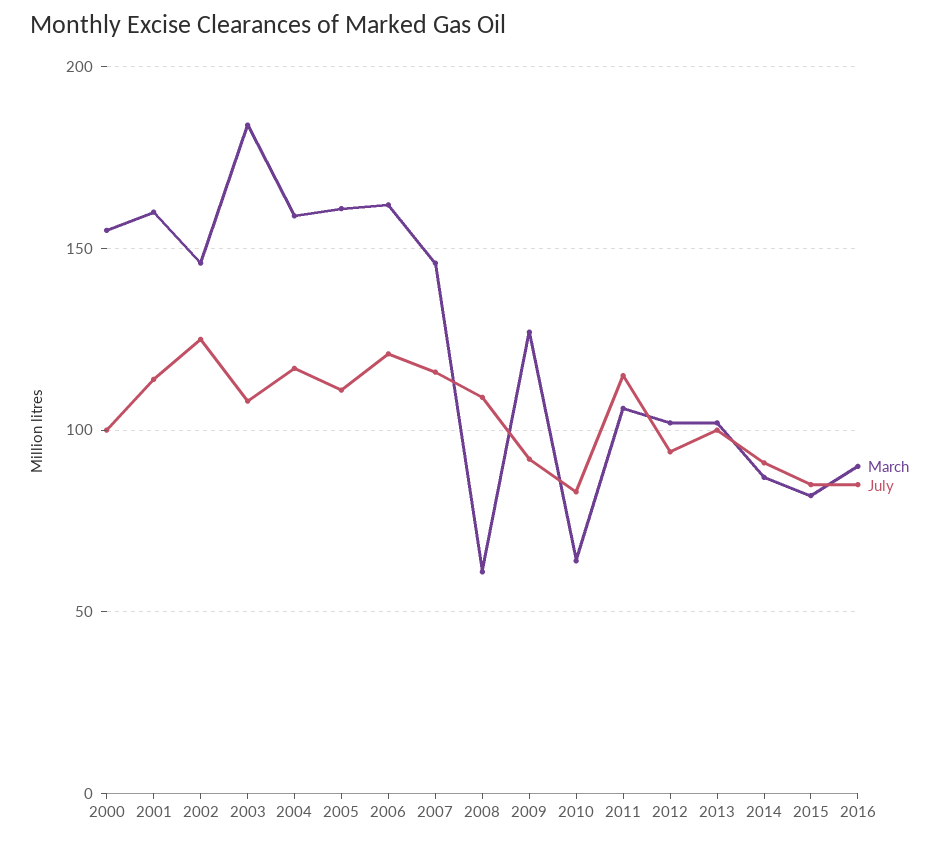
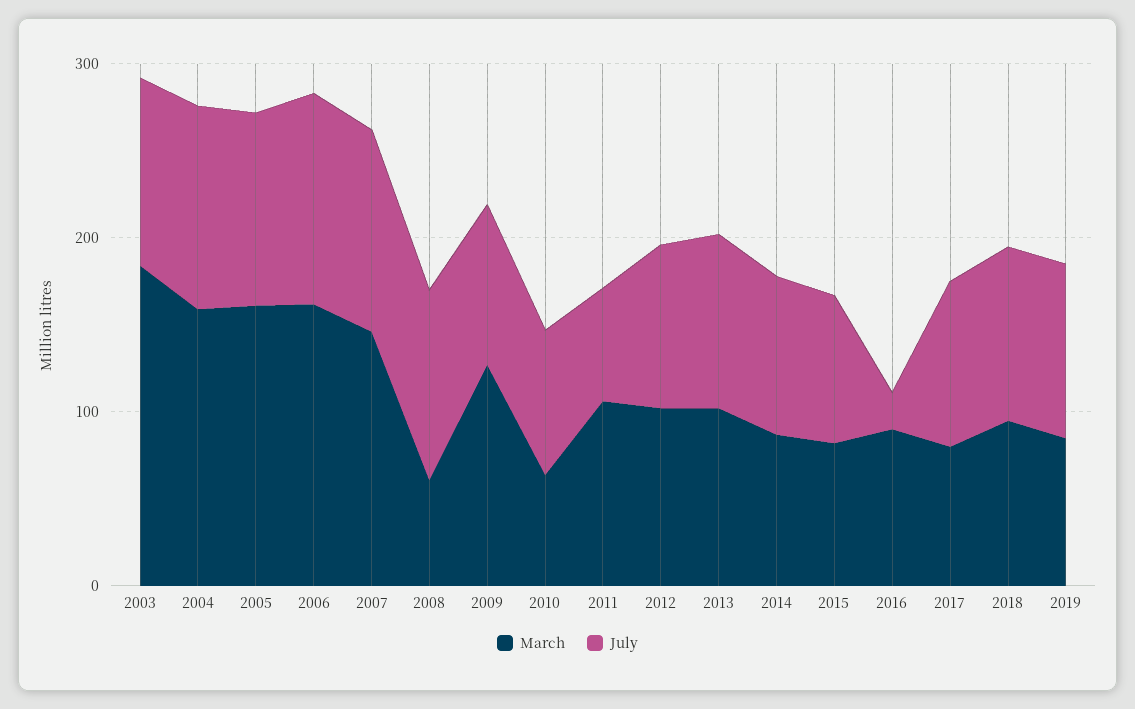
March, 2000: 155 -> none
July, 2000: 100 -> none
March, 2001: 160 -> none
July, 2001: 115 -> none
March, 2002: 145 -> none
July, 2002: 125 -> none
July, 2011: 115 -> 60
July, 2016: 85 -> 20
March, 2017: none -> 80
July, 2017: none -> 100
March, 2018: none -> 100
July, 2018: none -> 100
March, 2019: none -> 80
July, 2019: none -> 100

